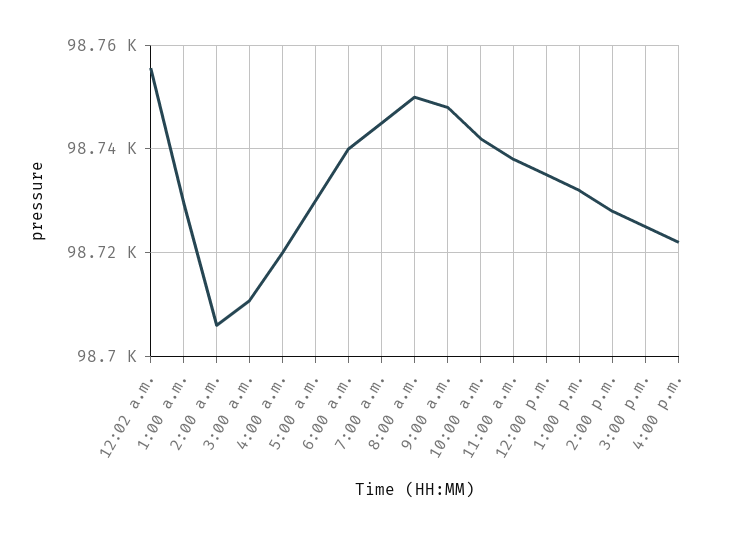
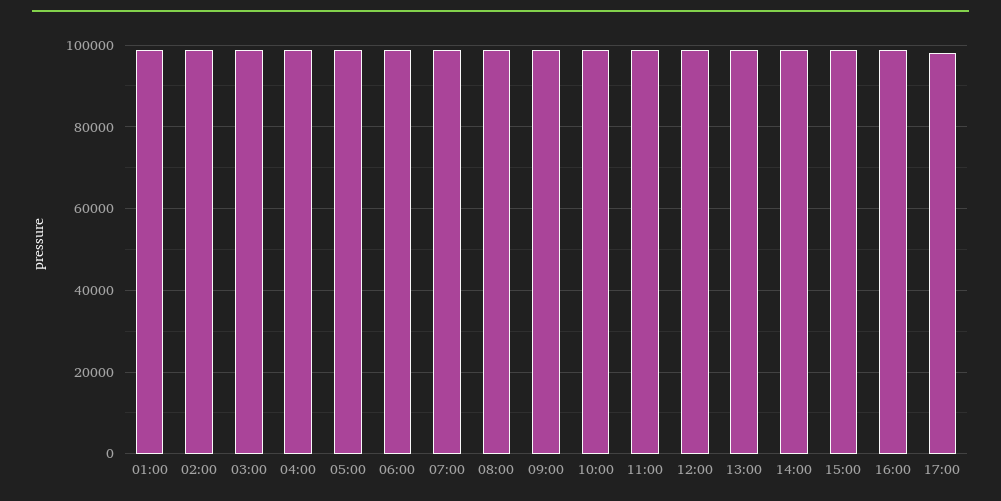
12:02 a.m.: 98756 -> none
17:00: none -> 98000

